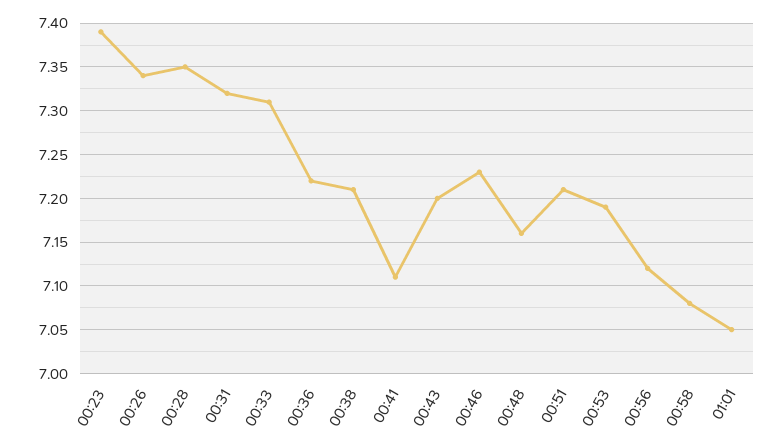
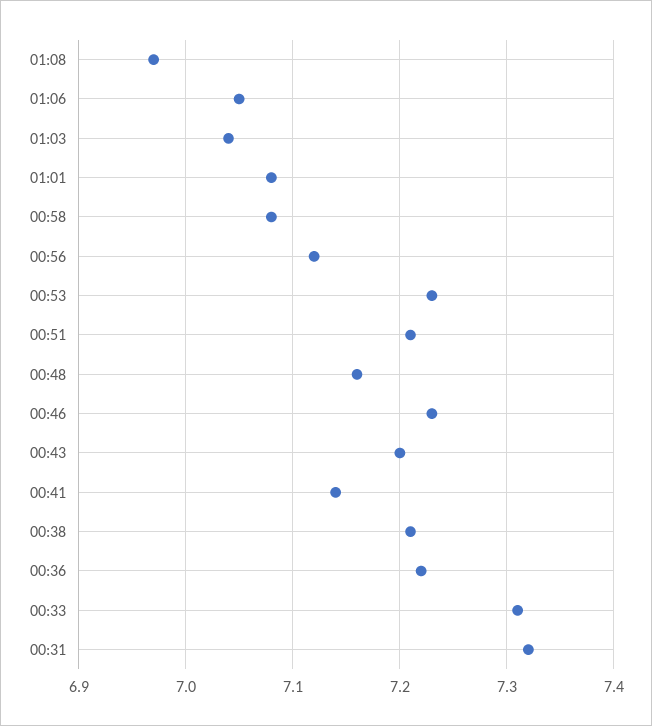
00:23: 7.39 -> none
00:26: 7.34 -> none
00:28: 7.35 -> none
00:41: 7.11 -> 7.14
00:53: 7.19 -> 7.23
01:01: 7.05 -> 7.08
01:08: none -> 6.97
01:06: none -> 7.05
01:03: none -> 7.04

